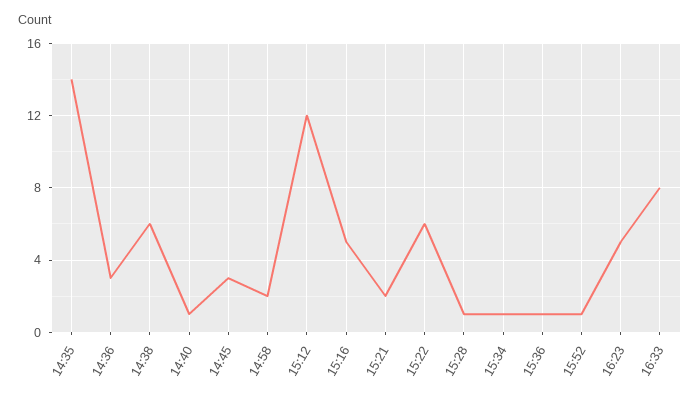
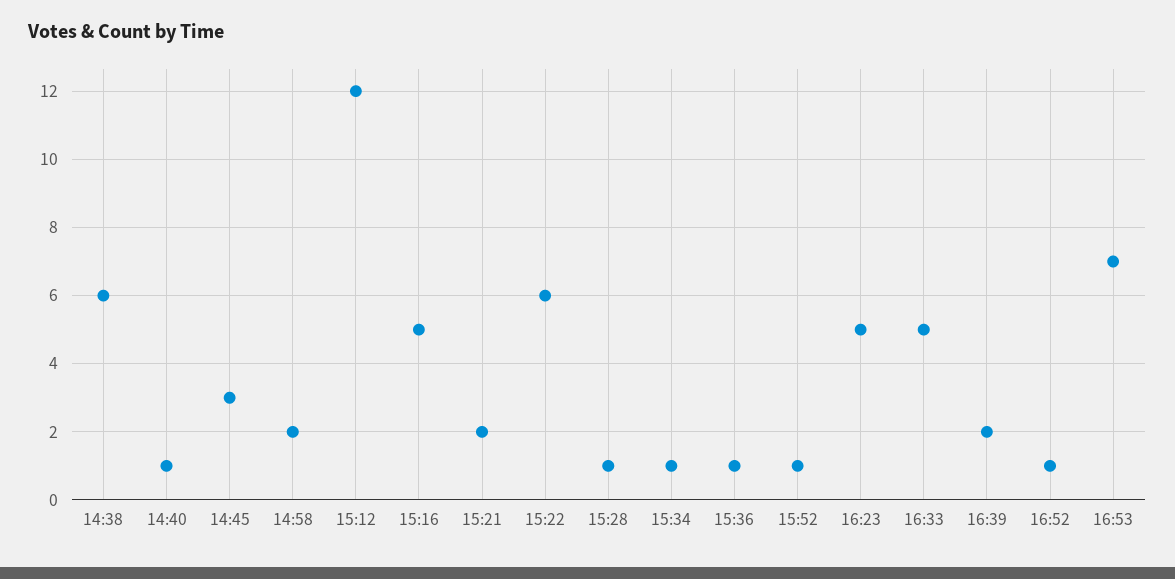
14:35: 14 -> none
14:36: 3 -> none
16:33: 8 -> 5
16:39: none -> 2
16:52: none -> 1
16:53: none -> 7

